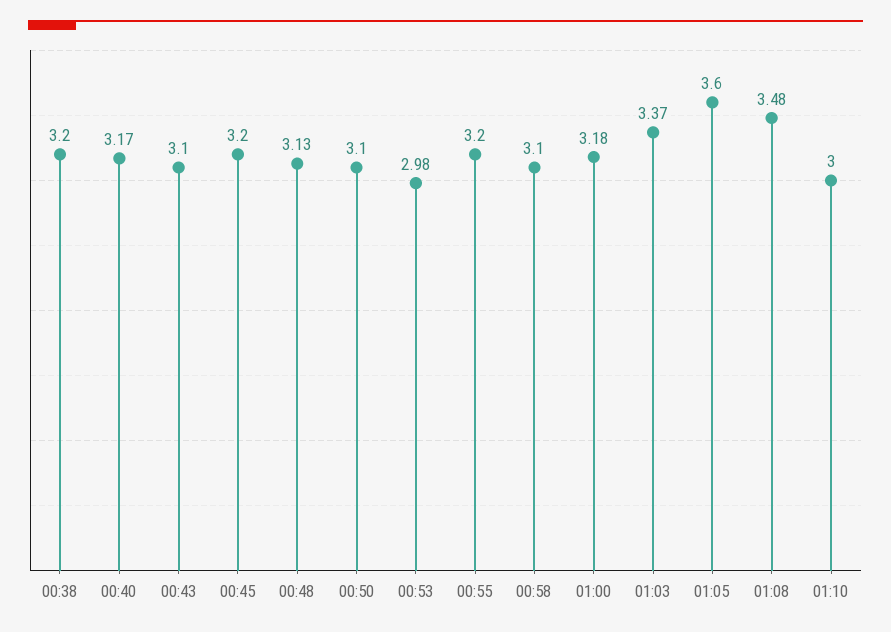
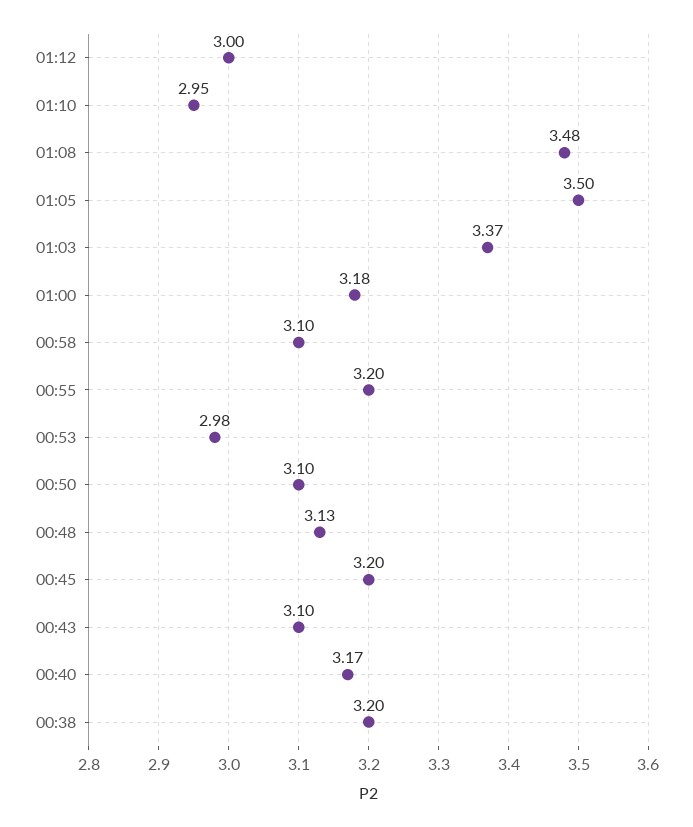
01:05: 3.6 -> 3.5
01:10: 3 -> 2.95
01:12: none -> 3

